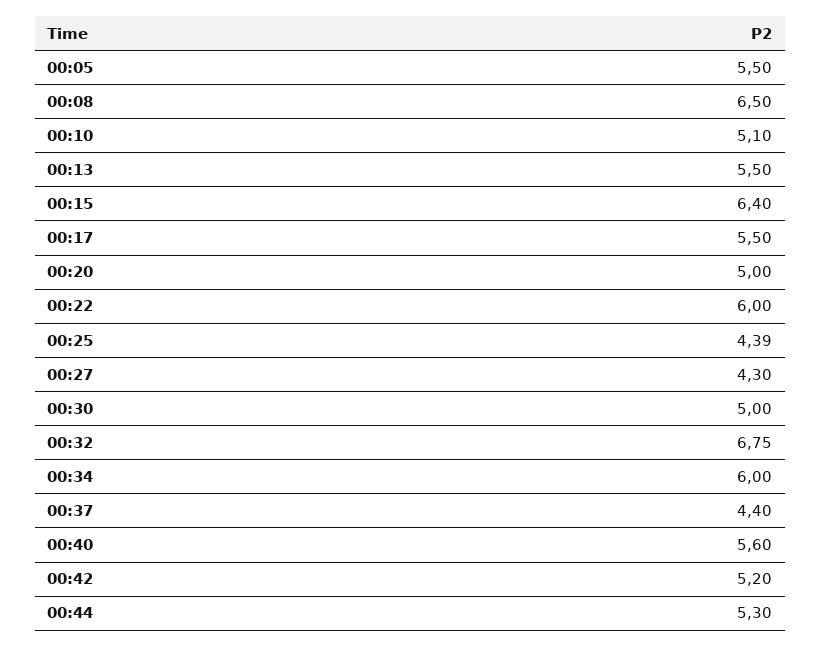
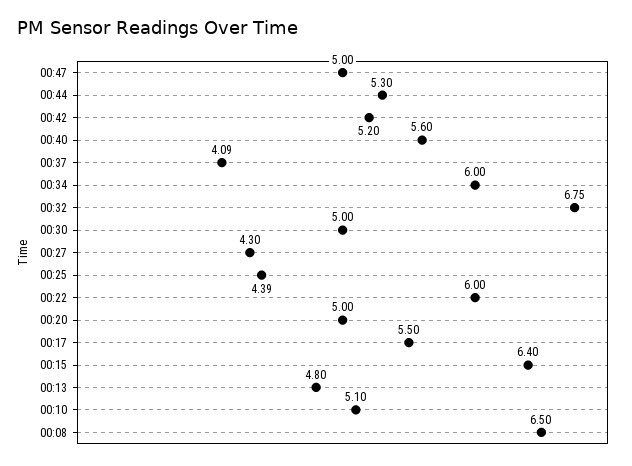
00:05: 5.5 -> none
00:13: 5.5 -> 4.8
00:37: 4.4 -> 4.09
00:47: none -> 5

